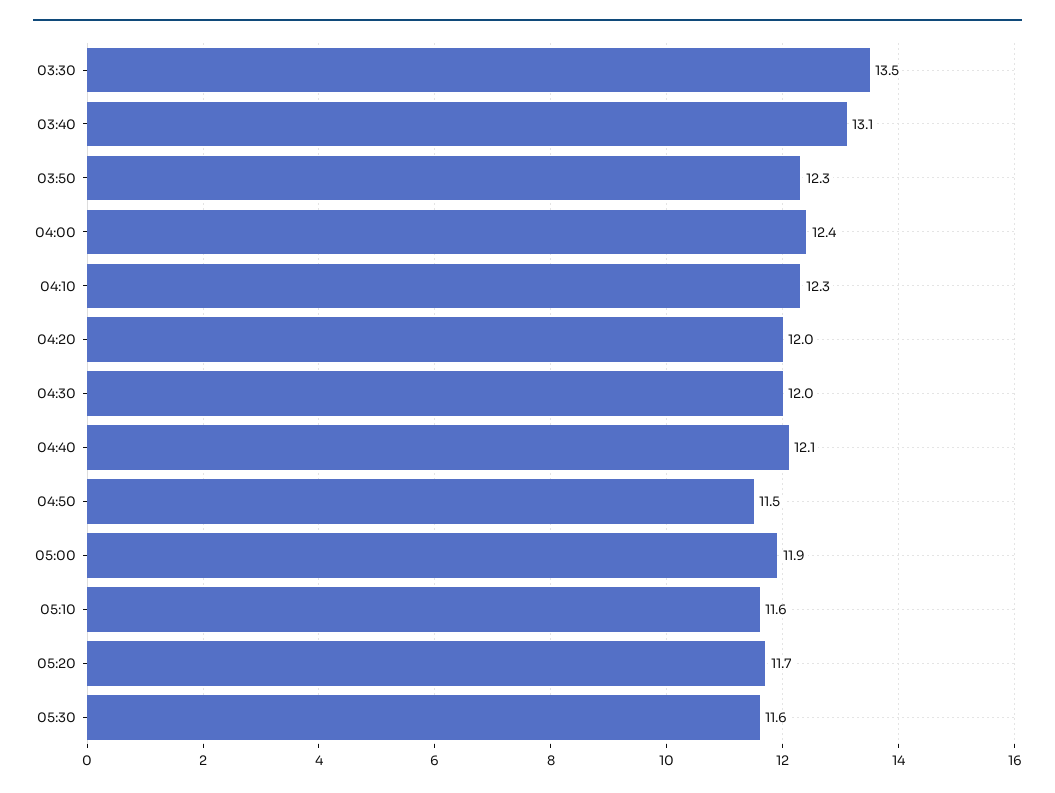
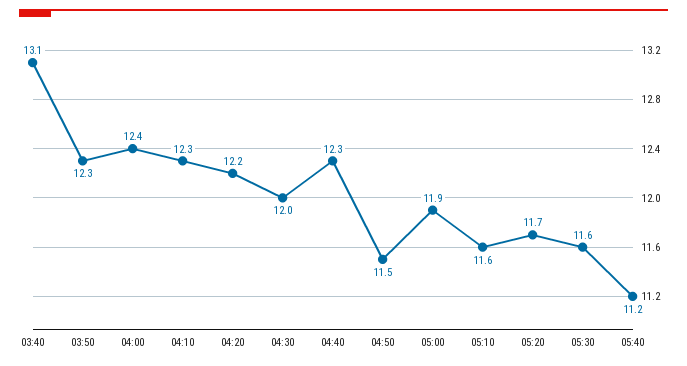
03:30: 13.5 -> none
04:20: 12 -> 12.2
04:40: 12.1 -> 12.3
05:40: none -> 11.2

